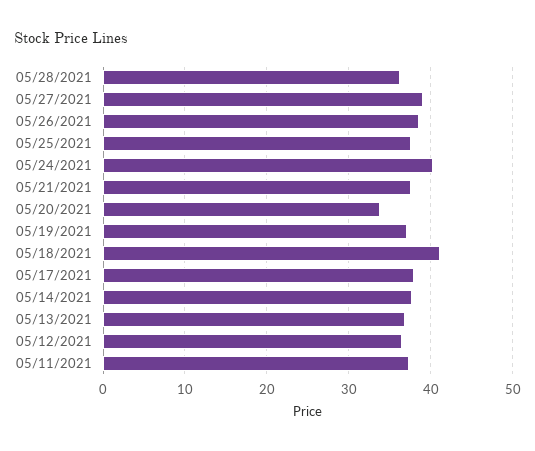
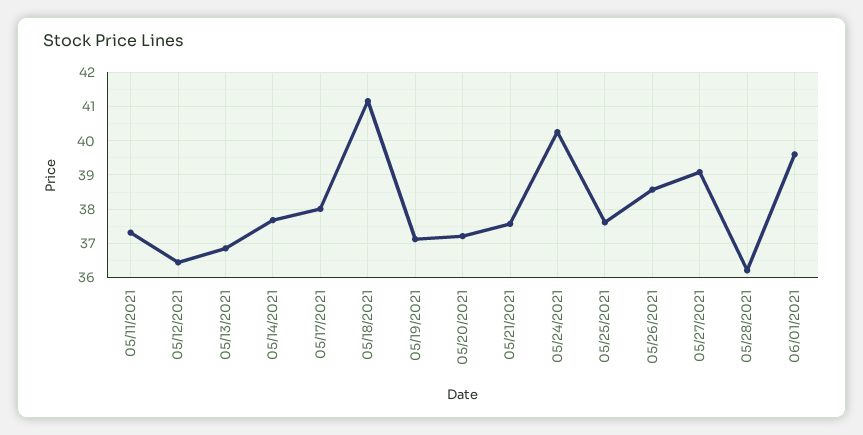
05/20/2021: 34 -> 37.2
06/01/2021: none -> 39.6

